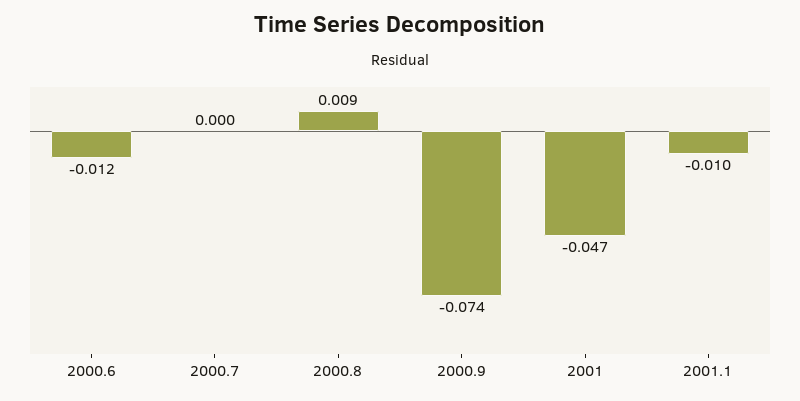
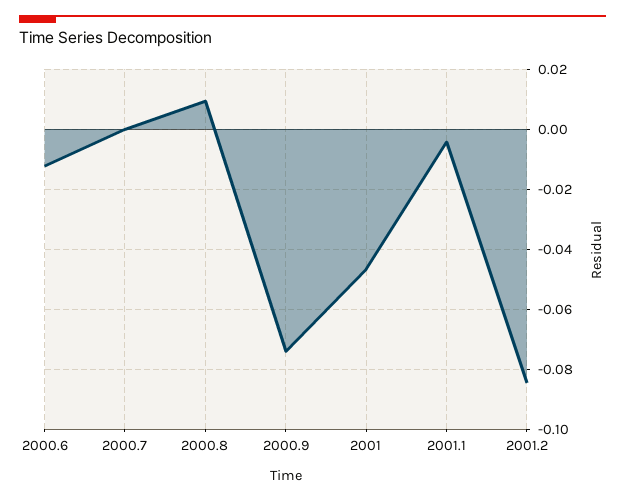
2001.1: -0.01 -> -0.004
2001.2: none -> -0.084

